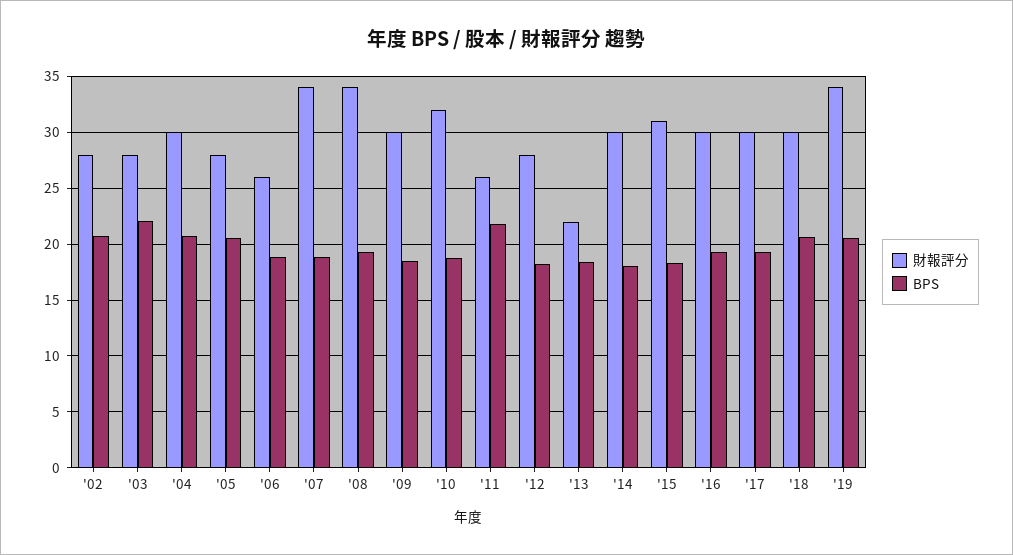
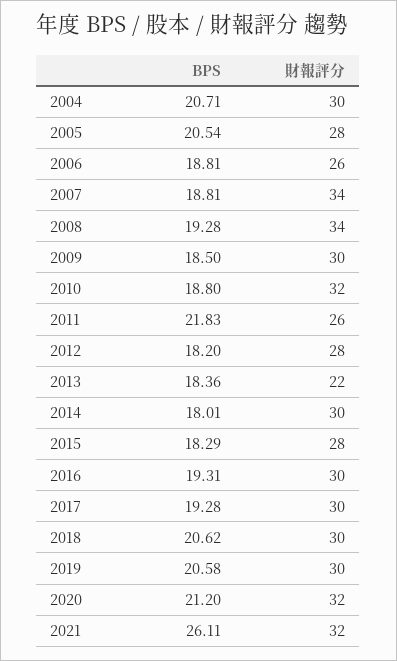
財報評分, '02: 28 -> none
BPS, '02: 21 -> none
財報評分, '03: 28 -> none
BPS, '03: 22 -> none
財報評分, '15: 31 -> 28
財報評分, '19: 34 -> 30
BPS, 2020: none -> 21.2
財報評分, 2020: none -> 32
BPS, 2021: none -> 26.11
財報評分, 2021: none -> 32

